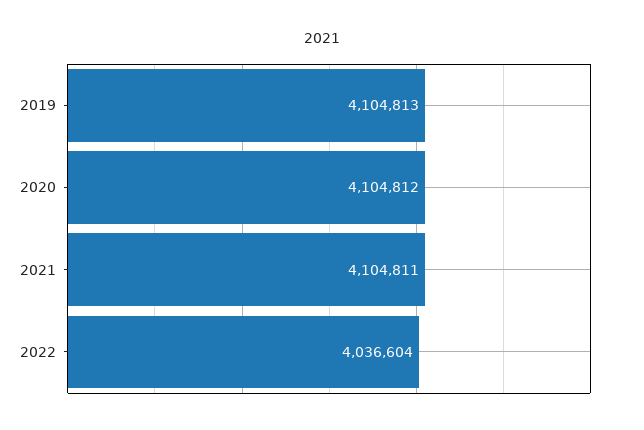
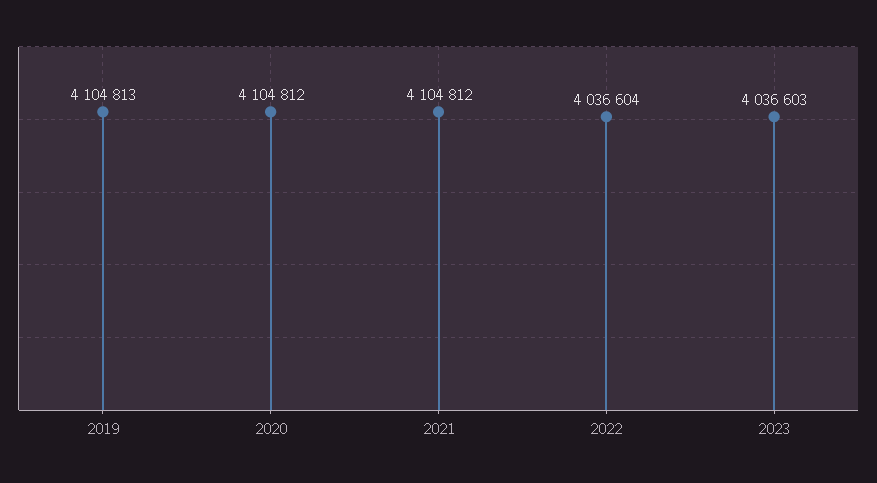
2021: 4104811 -> 4104812
2023: none -> 4036603

